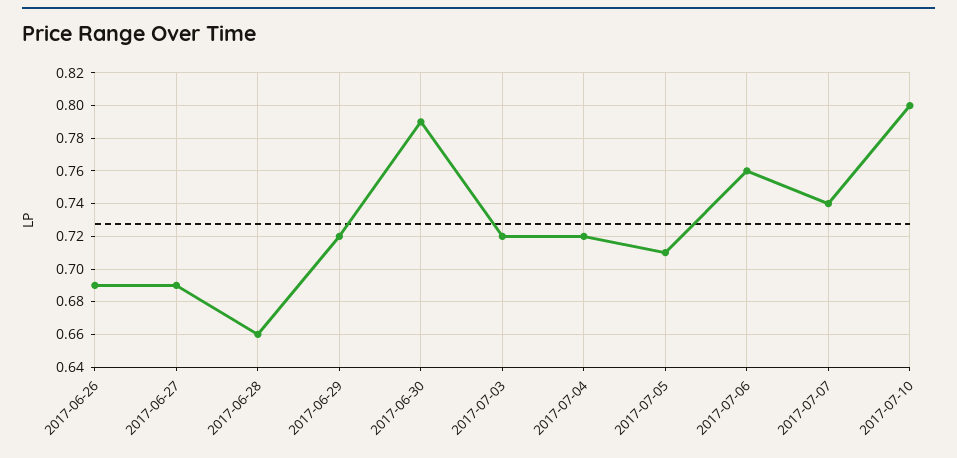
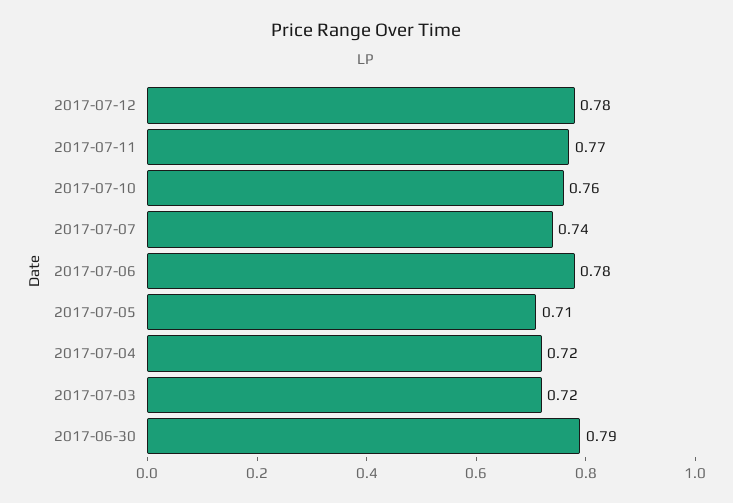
2017-06-26: 0.69 -> none
2017-06-27: 0.69 -> none
2017-06-28: 0.66 -> none
2017-06-29: 0.72 -> none
2017-07-06: 0.76 -> 0.78
2017-07-10: 0.8 -> 0.76
2017-07-12: none -> 0.78
2017-07-11: none -> 0.77

